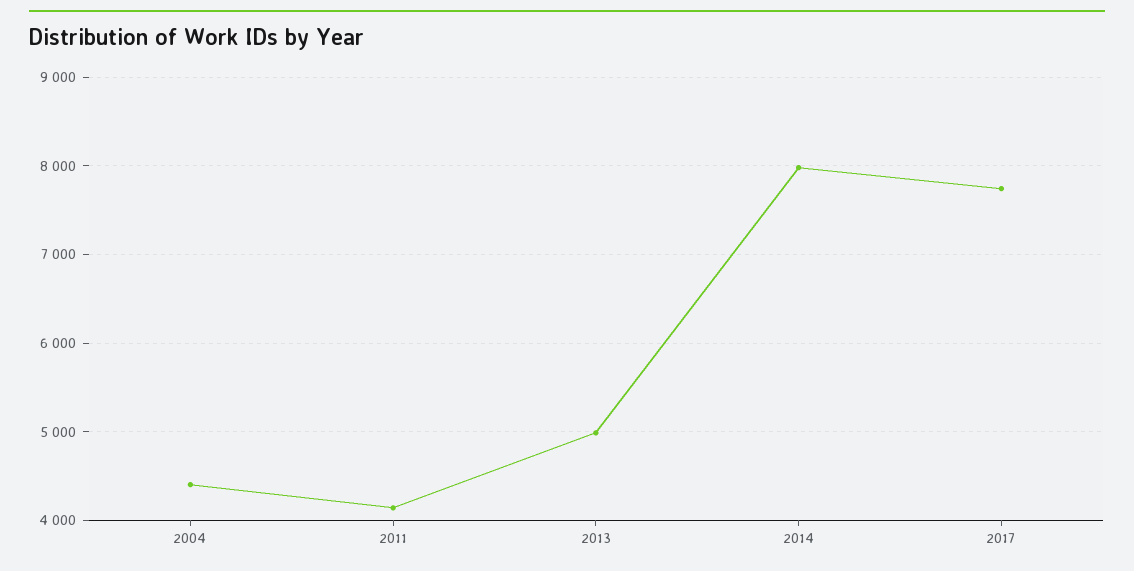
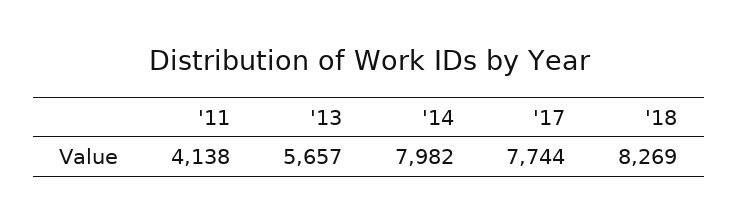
2004: 4400 -> none
2013: 5000 -> 5657
'18: none -> 8269

